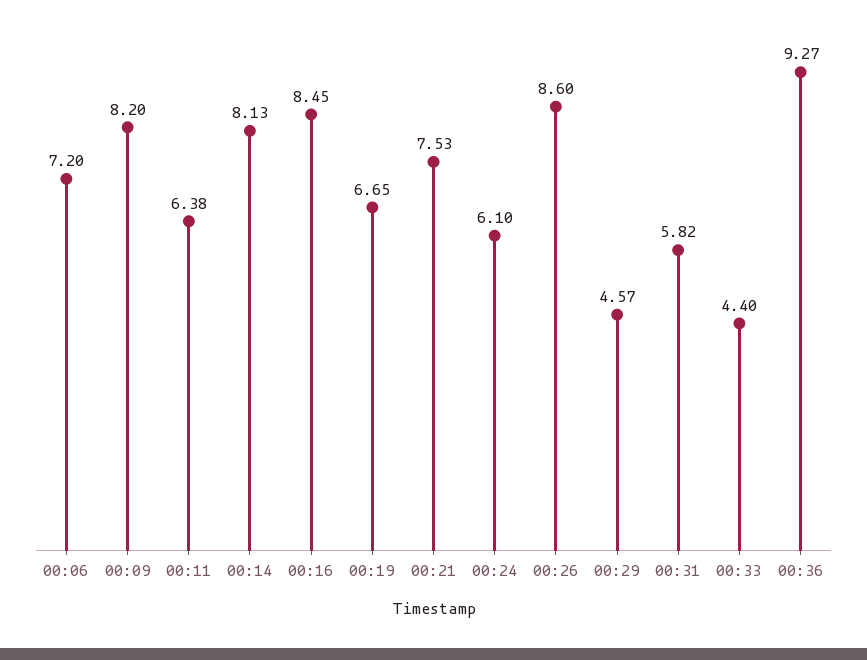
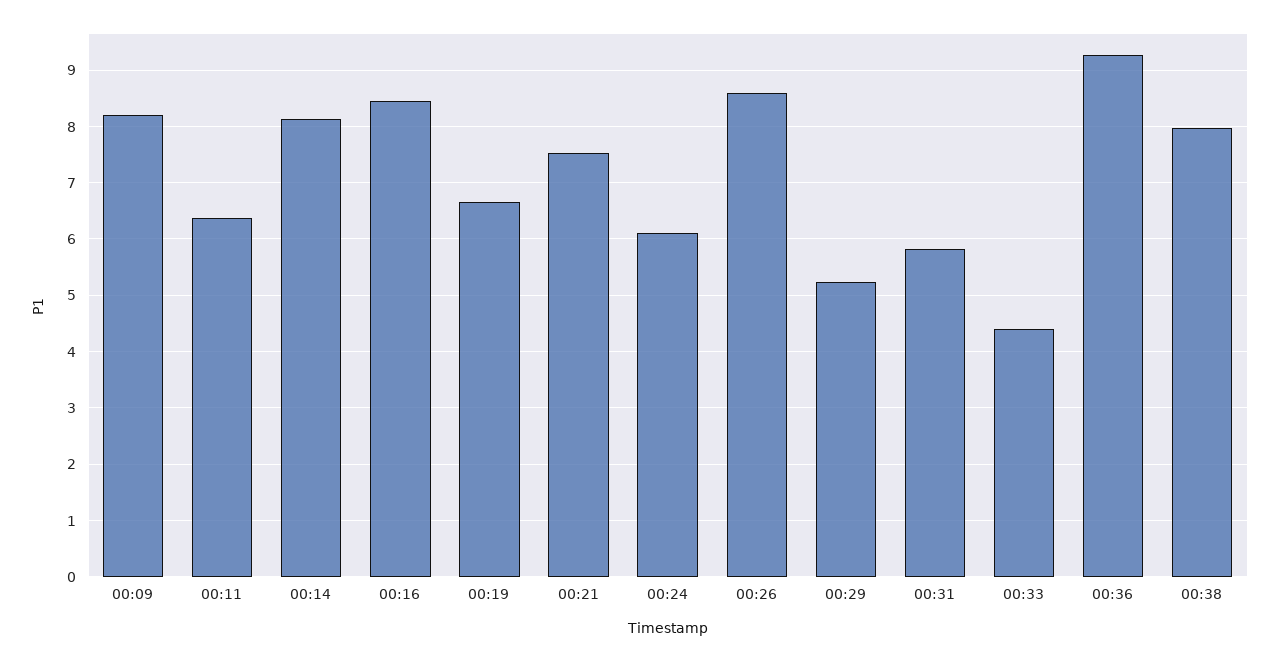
00:06: 7.2 -> none
00:29: 4.57 -> 5.2
00:38: none -> 8

